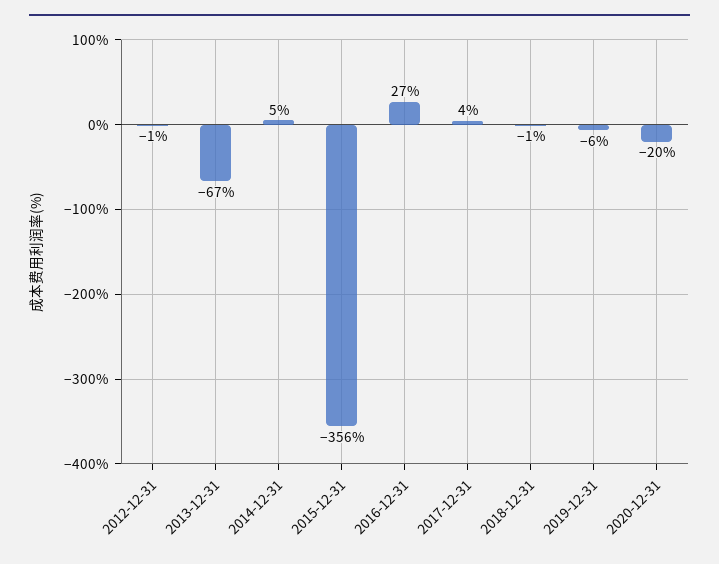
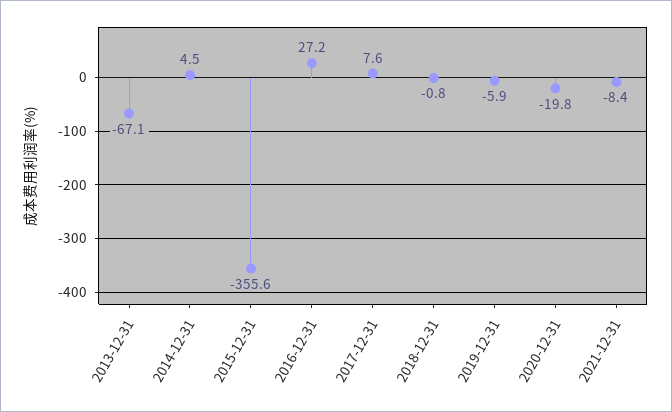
2012-12-31: -1 -> none
2017-12-31: 4 -> 7.6
2021-12-31: none -> -8.4

